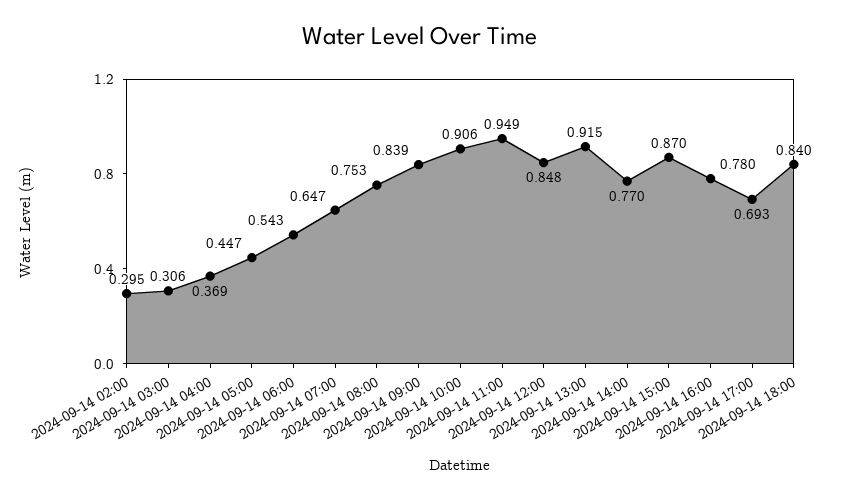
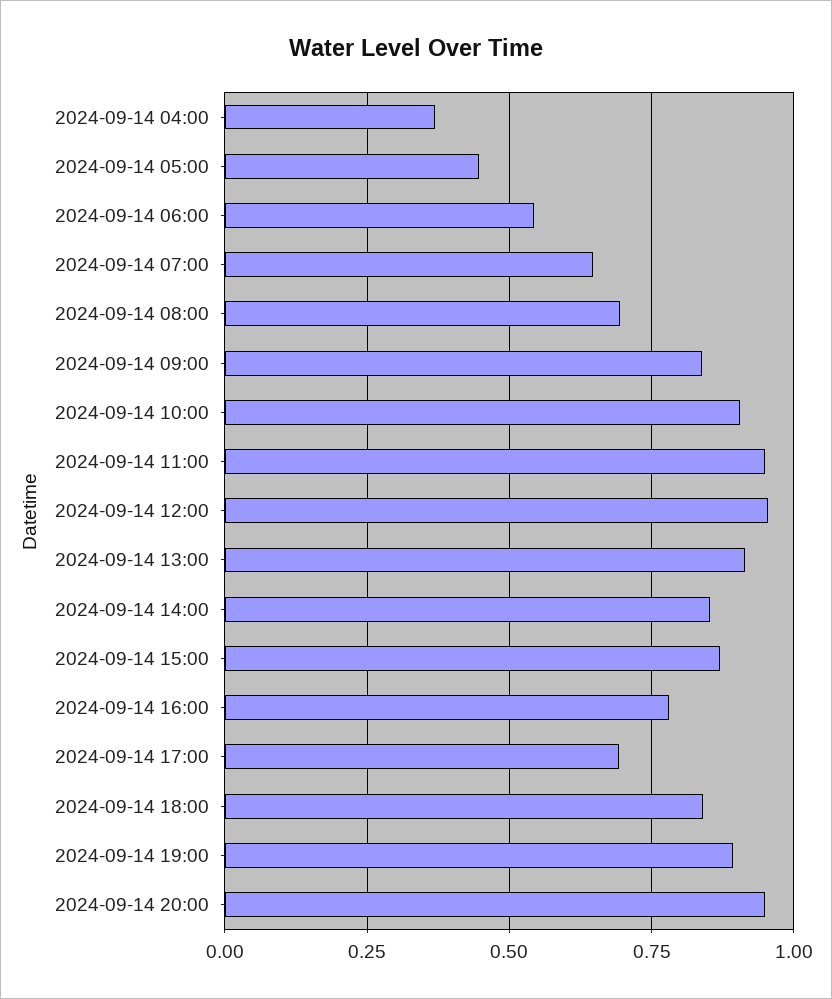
2024-09-14 02:00: 0.295 -> none
2024-09-14 03:00: 0.306 -> none
2024-09-14 08:00: 0.753 -> 0.7
2024-09-14 12:00: 0.848 -> 0.95
2024-09-14 14:00: 0.77 -> 0.85
2024-09-14 19:00: none -> 0.9
2024-09-14 20:00: none -> 0.95

